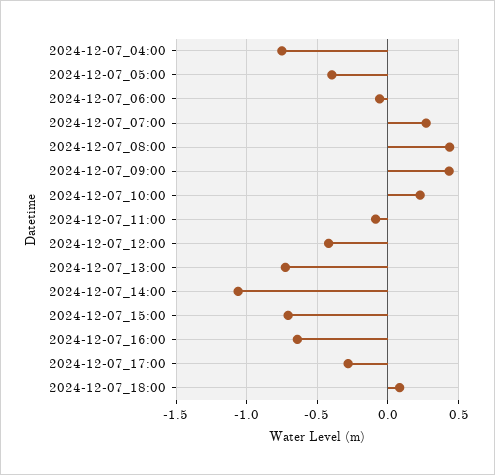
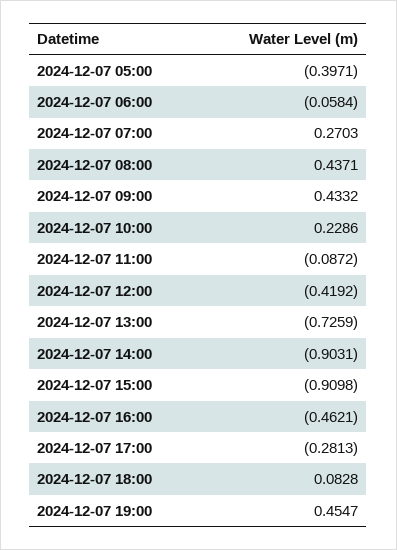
2024-12-07_04:00: -0.75 -> none
2024-12-07_14:00: -1.05 -> -0.9031
2024-12-07_15:00: -0.7 -> -0.9098
2024-12-07_16:00: -0.65 -> -0.4621
2024-12-07 19:00: none -> 0.4547

